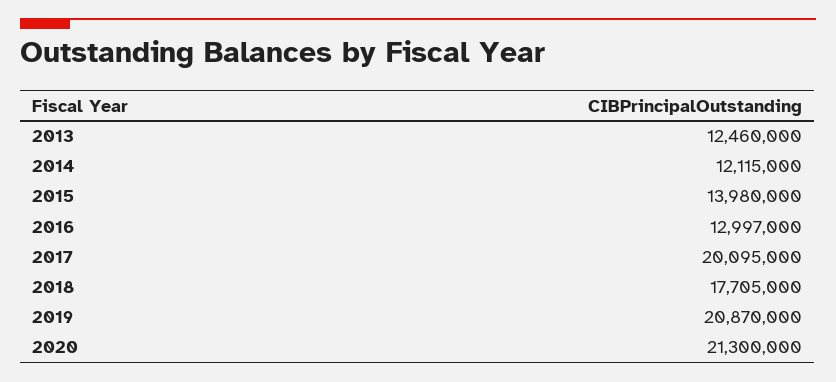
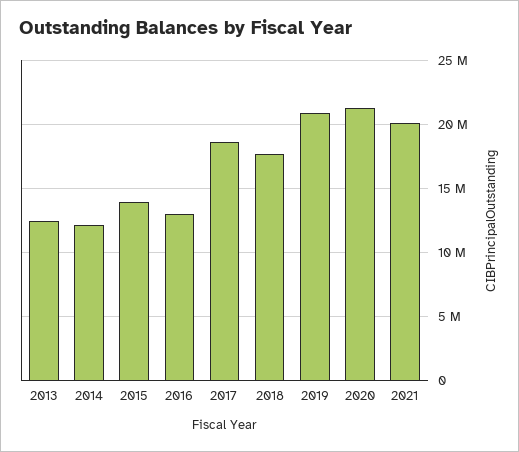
2017: 20095000 -> 18500000
2021: none -> 20000000

